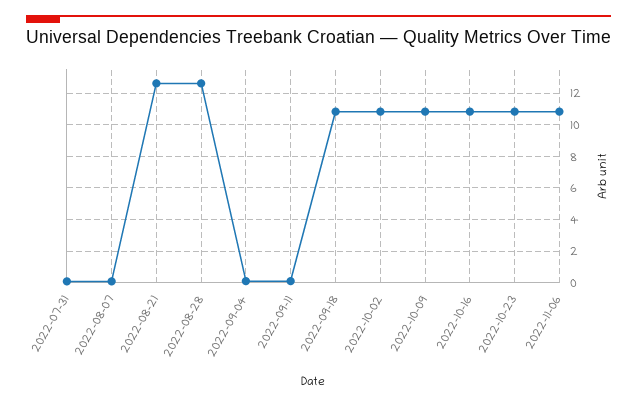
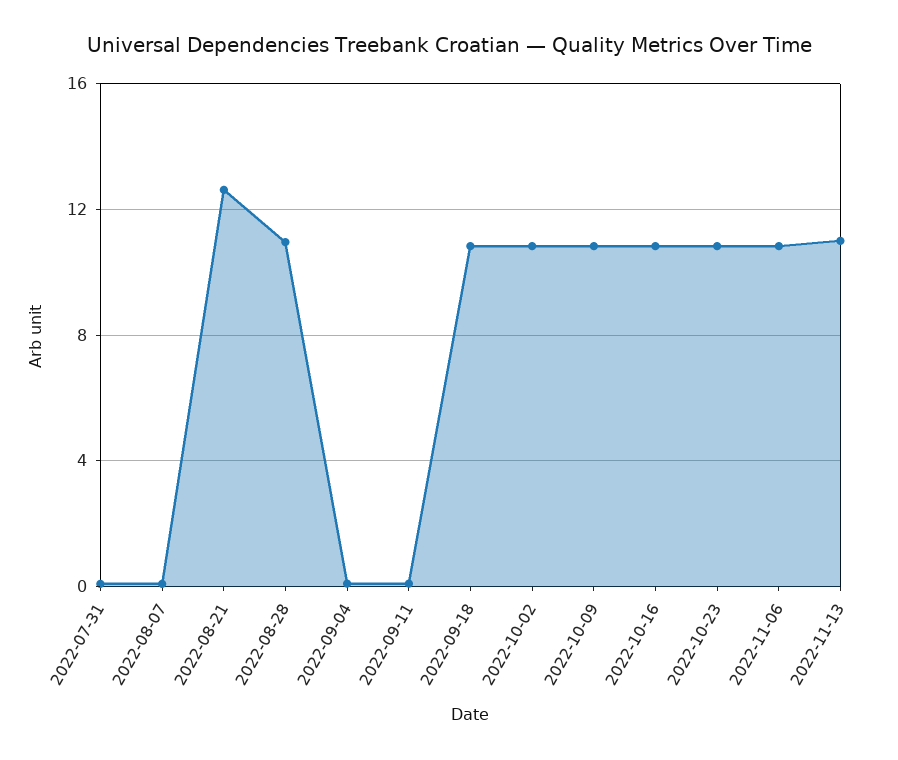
2022-08-28: 12.5 -> 11
2022-11-13: none -> 11

